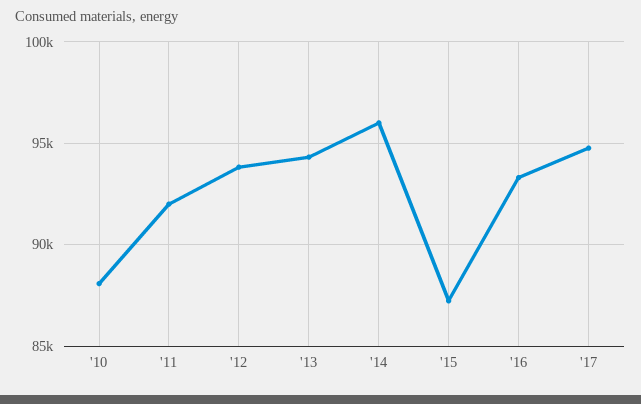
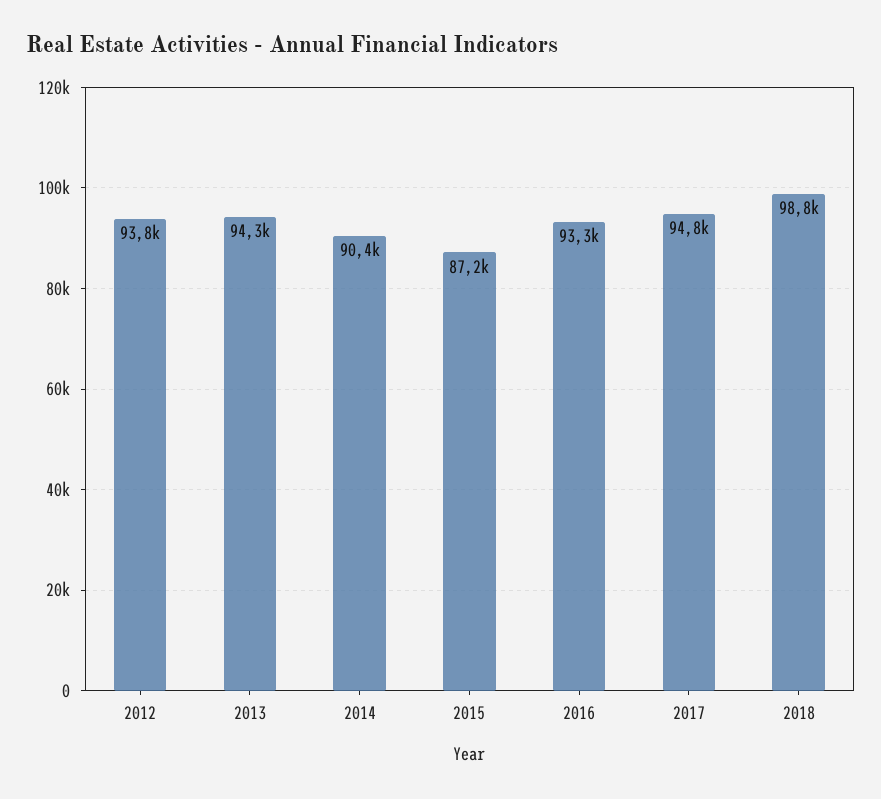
'10: 88000 -> none
'11: 92000 -> none
'14: 96000 -> 90400
2018: none -> 98800

